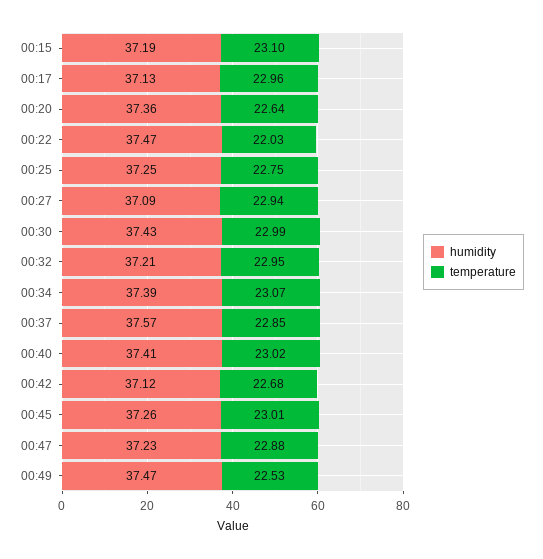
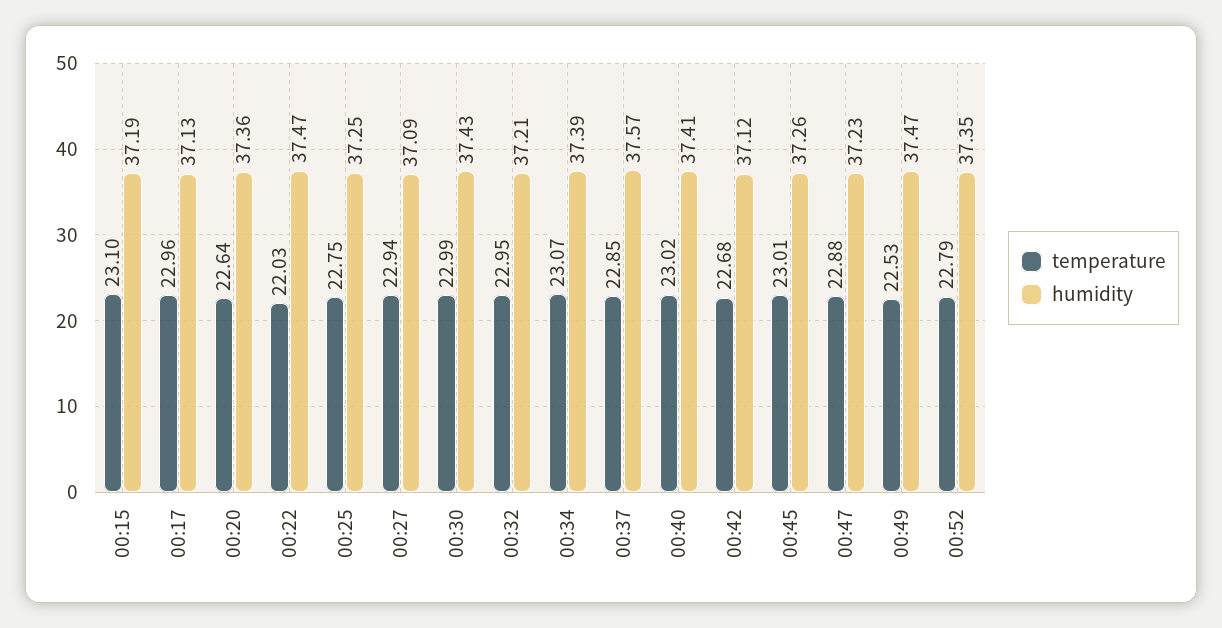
temperature, 00:52: none -> 22.79
humidity, 00:52: none -> 37.35

